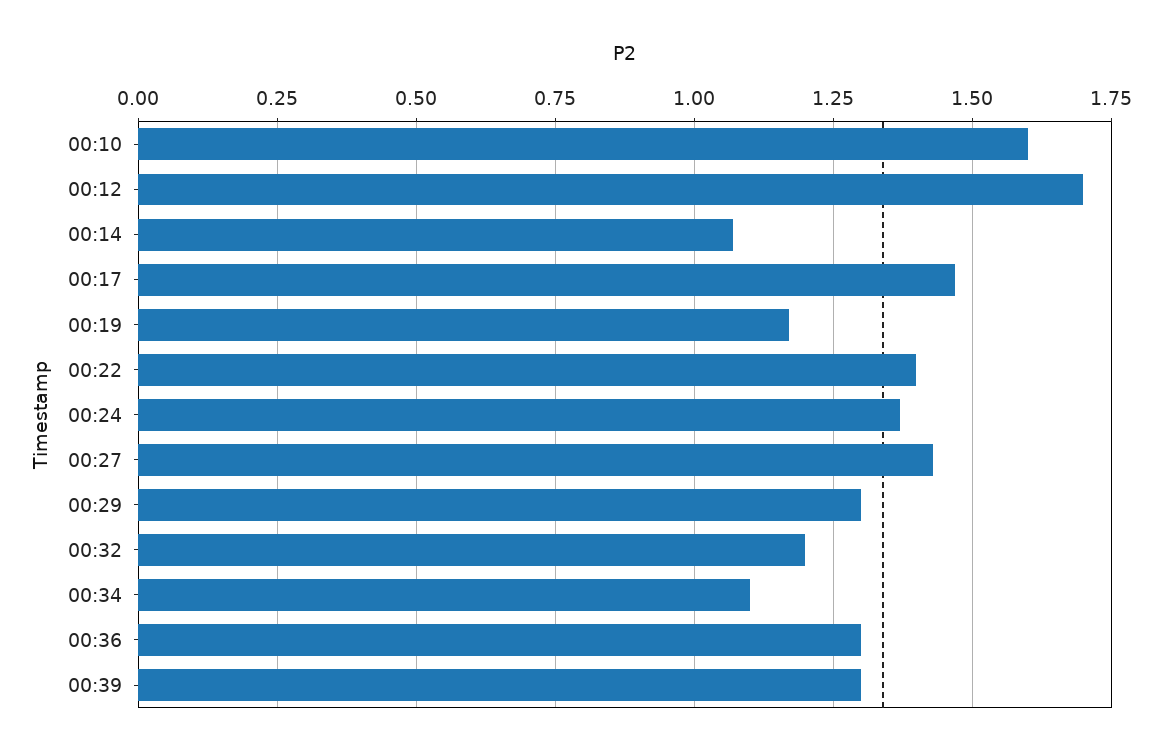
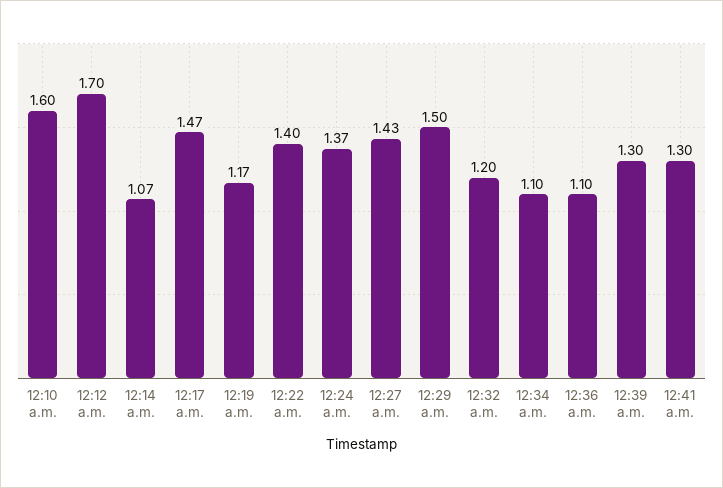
00:29: 1.3 -> 1.5
00:36: 1.3 -> 1.1
12:41 a.m.: none -> 1.3

